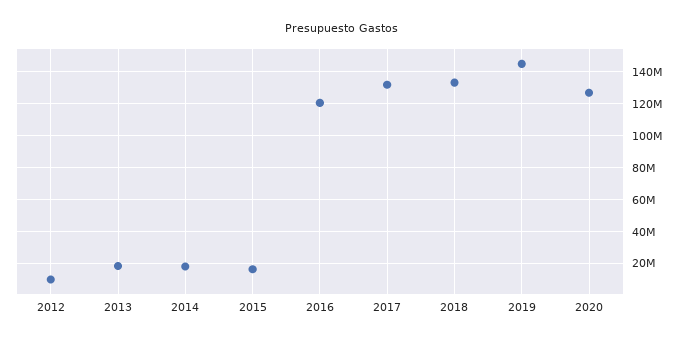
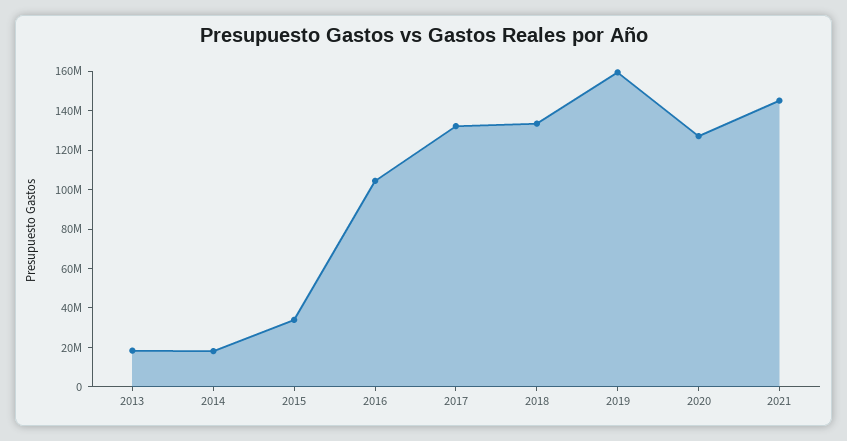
2012: 10000000 -> none
2015: 15000000 -> 35000000
2016: 120000000 -> 105000000
2019: 145000000 -> 160000000
2021: none -> 145000000

